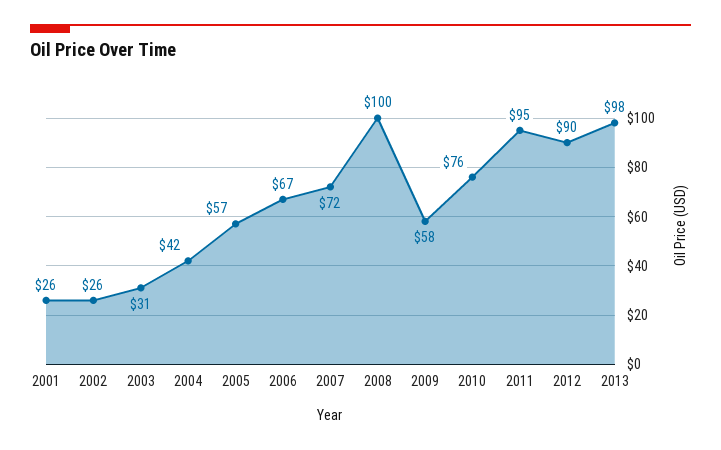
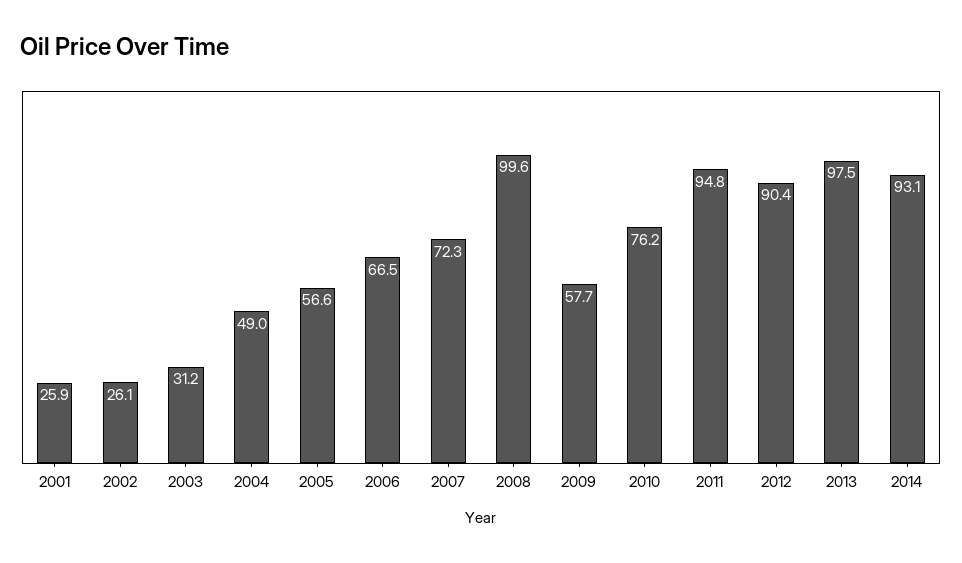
2004: 42 -> 49
2014: none -> 93.1

